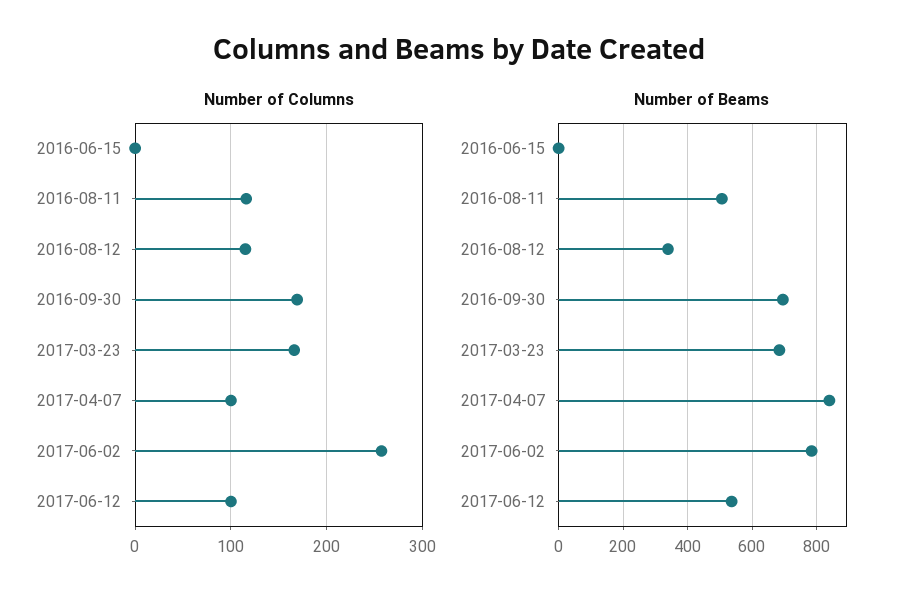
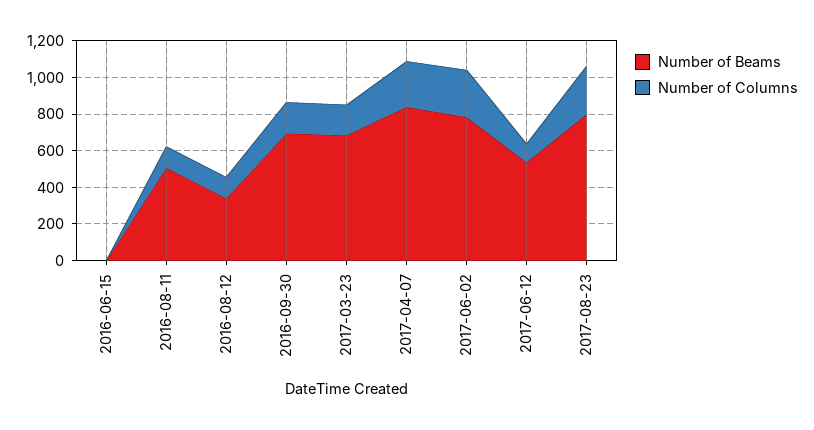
Number of Columns, 2017-04-07: 100 -> 250
Number of Beams, 2017-08-23: none -> 800
Number of Columns, 2017-08-23: none -> 250

